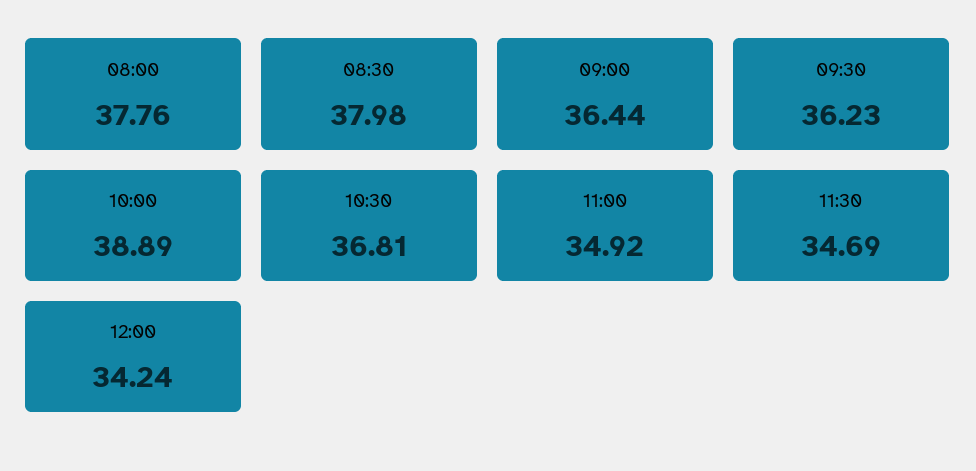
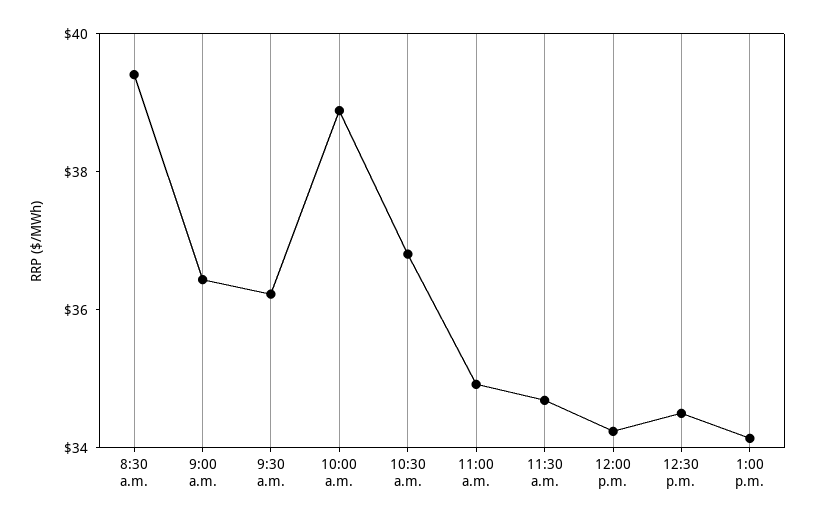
08:00: 37.76 -> none
08:30: 37.98 -> 39.5
12:30 p.m.: none -> 34.5
1:00 p.m.: none -> 34

